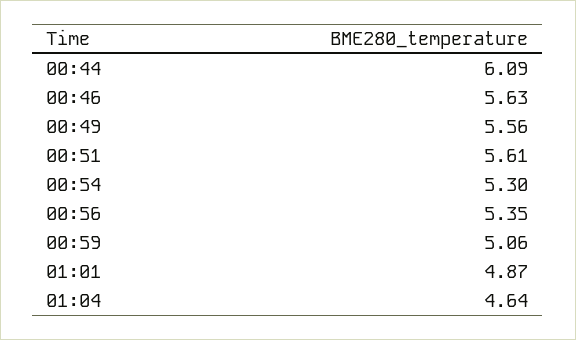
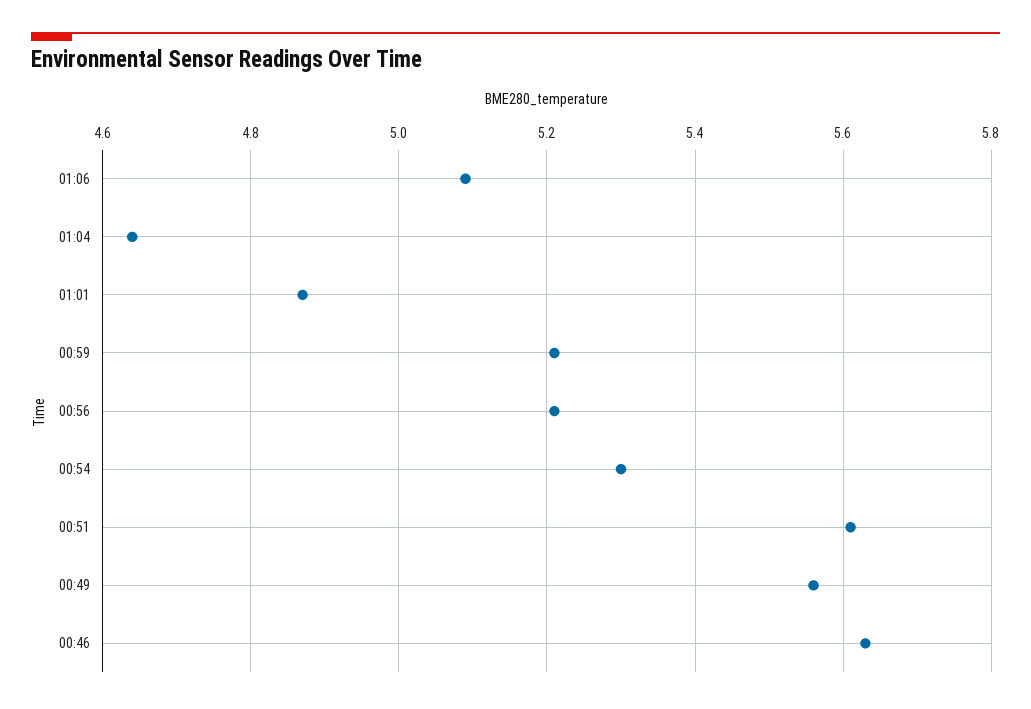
00:44: 6.09 -> none
00:56: 5.35 -> 5.2
00:59: 5.06 -> 5.2
01:06: none -> 5.1

